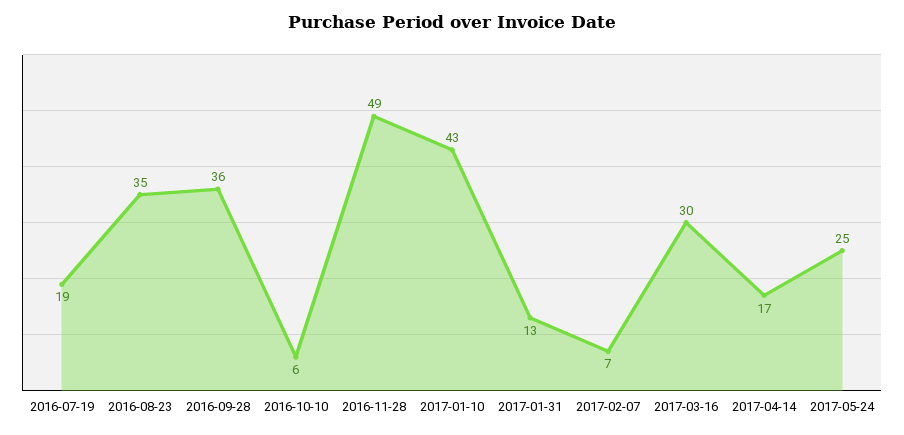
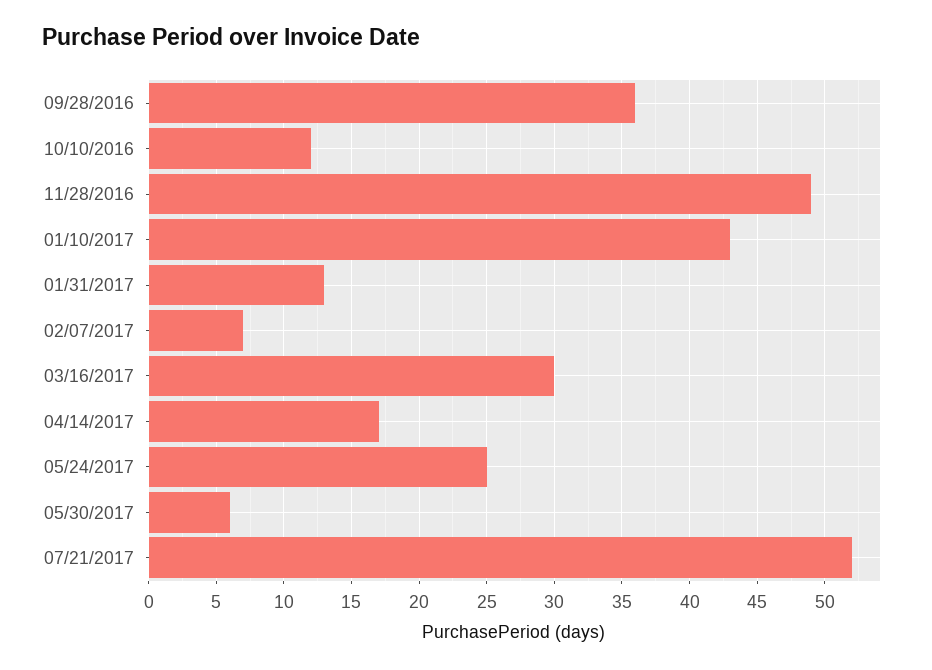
2016-07-19: 19 -> none
2016-08-23: 35 -> none
2016-10-10: 6 -> 12
05/30/2017: none -> 6
07/21/2017: none -> 52

